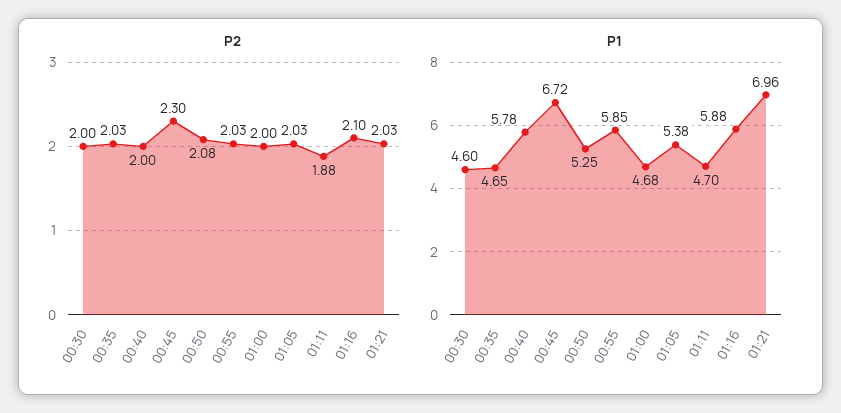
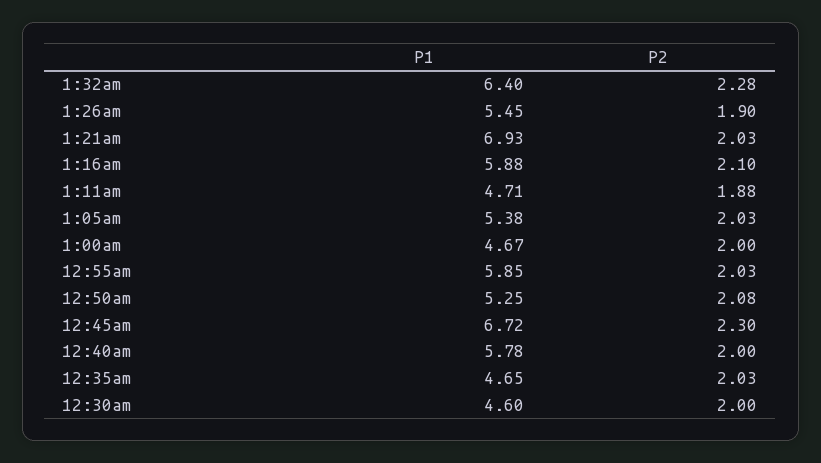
P1, 01:00: 4.68 -> 4.67
P1, 01:11: 4.7 -> 4.71
P1, 01:21: 6.96 -> 6.93
P1, 1:32am: none -> 6.4
P2, 1:32am: none -> 2.28
P1, 1:26am: none -> 5.45
P2, 1:26am: none -> 1.9

